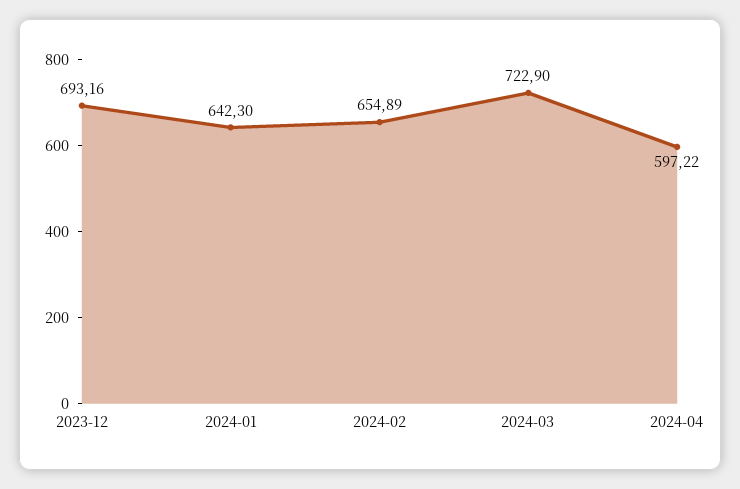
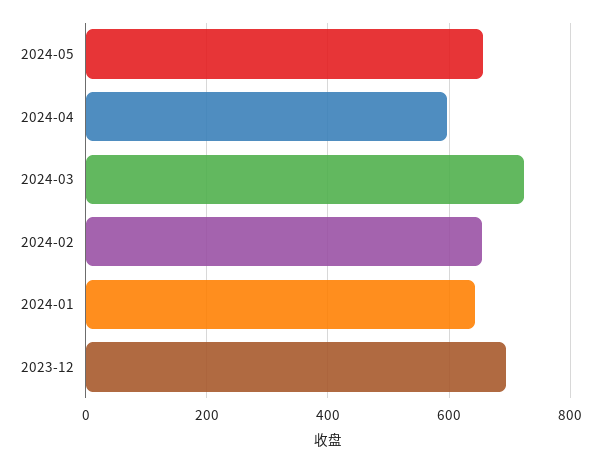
2024-05: none -> 660

